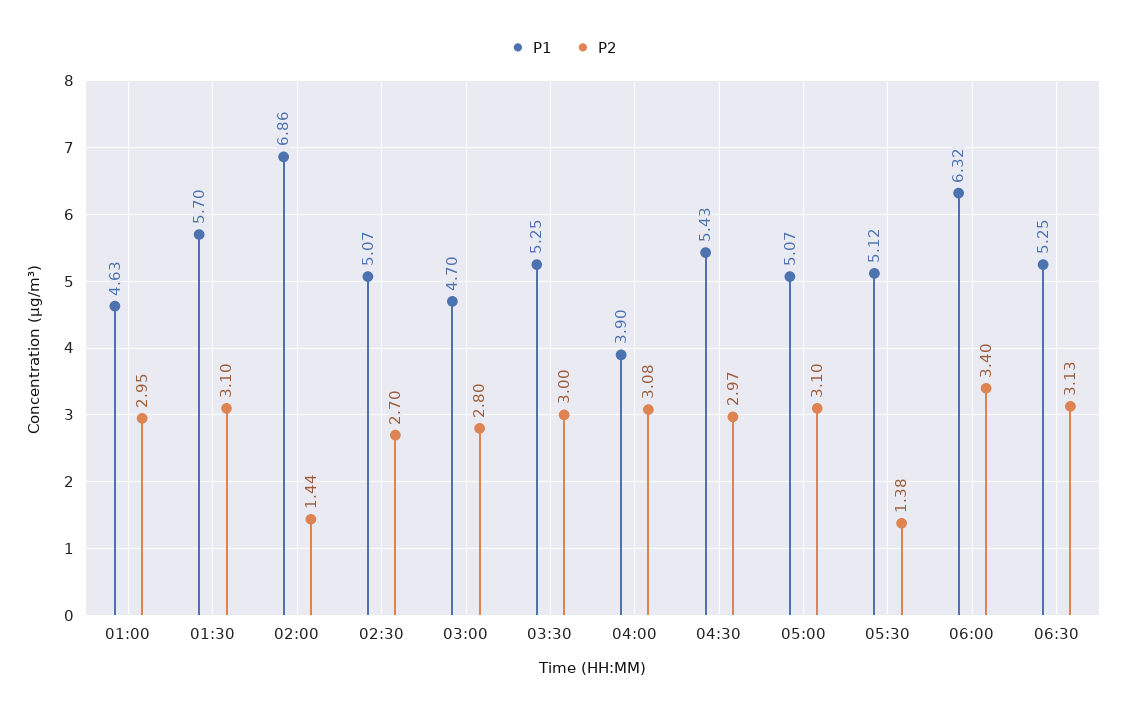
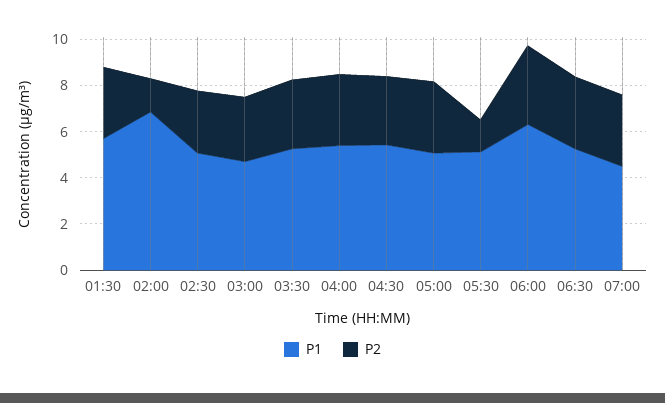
P1, 01:00: 4.63 -> none
P2, 01:00: 2.95 -> none
P1, 04:00: 3.9 -> 5.5
P1, 07:00: none -> 4.5
P2, 07:00: none -> 3

